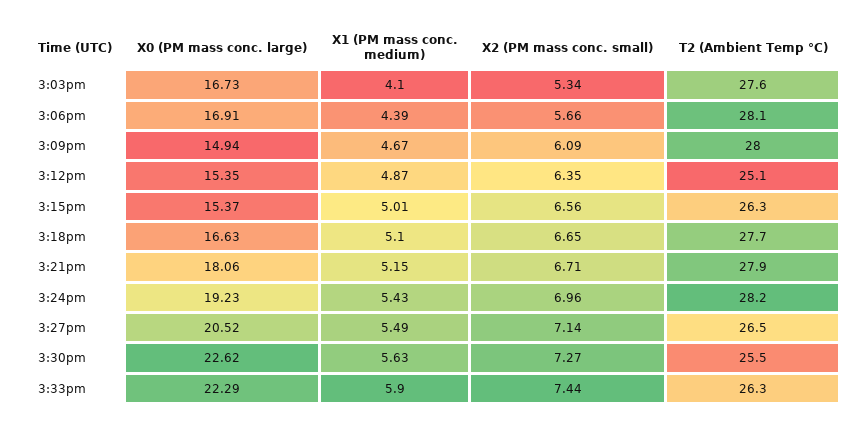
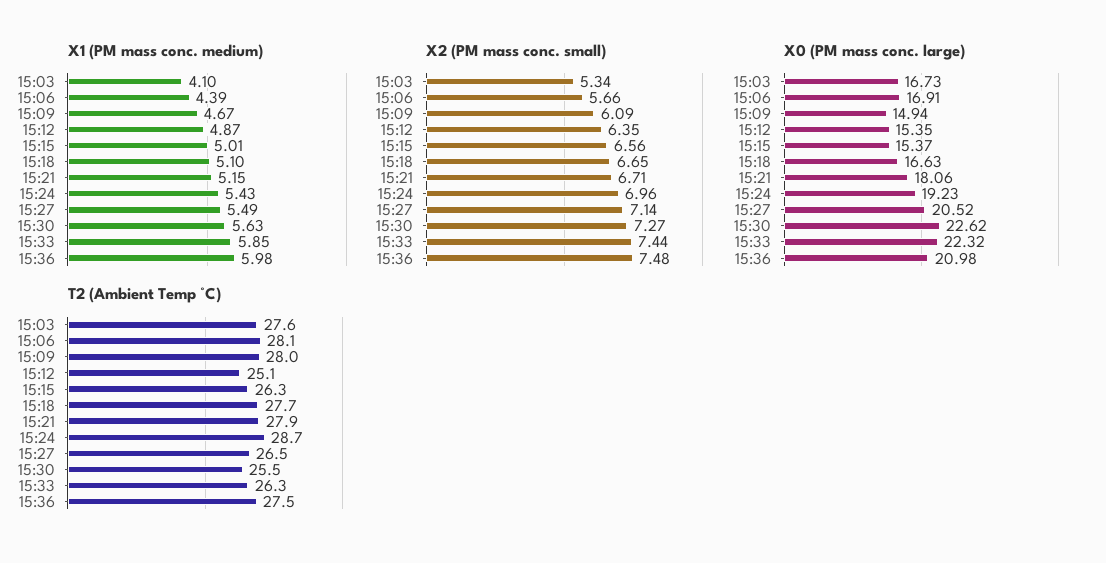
T2 (Ambient Temp °C), 3:24pm: 28.2 -> 28.7
X0 (PM mass conc. large), 3:33pm: 22.29 -> 22.32
X1 (PM mass conc. medium), 3:33pm: 5.9 -> 5.85
X1 (PM mass conc. medium), 15:36: none -> 5.98
X2 (PM mass conc. small), 15:36: none -> 7.48
X0 (PM mass conc. large), 15:36: none -> 20.98
T2 (Ambient Temp °C), 15:36: none -> 27.5

